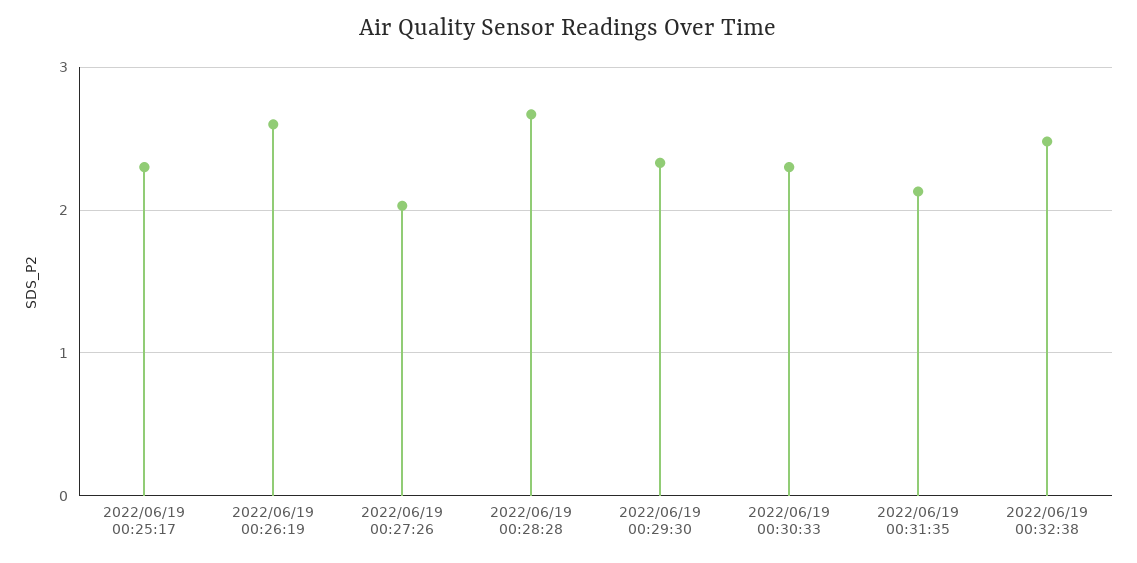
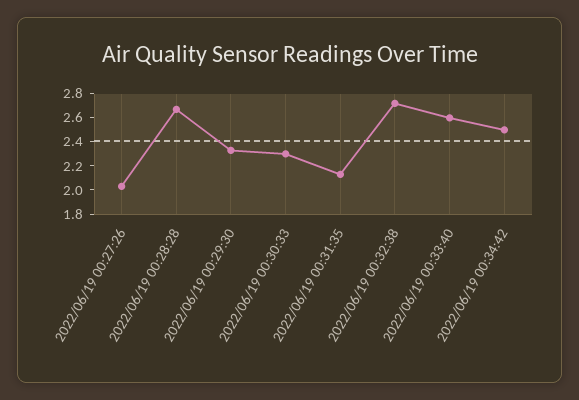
2022/06/19 00:25:17: 2.3 -> none
2022/06/19 00:26:19: 2.6 -> none
2022/06/19 00:32:38: 2.5 -> 2.7
2022/06/19 00:33:40: none -> 2.6
2022/06/19 00:34:42: none -> 2.5

